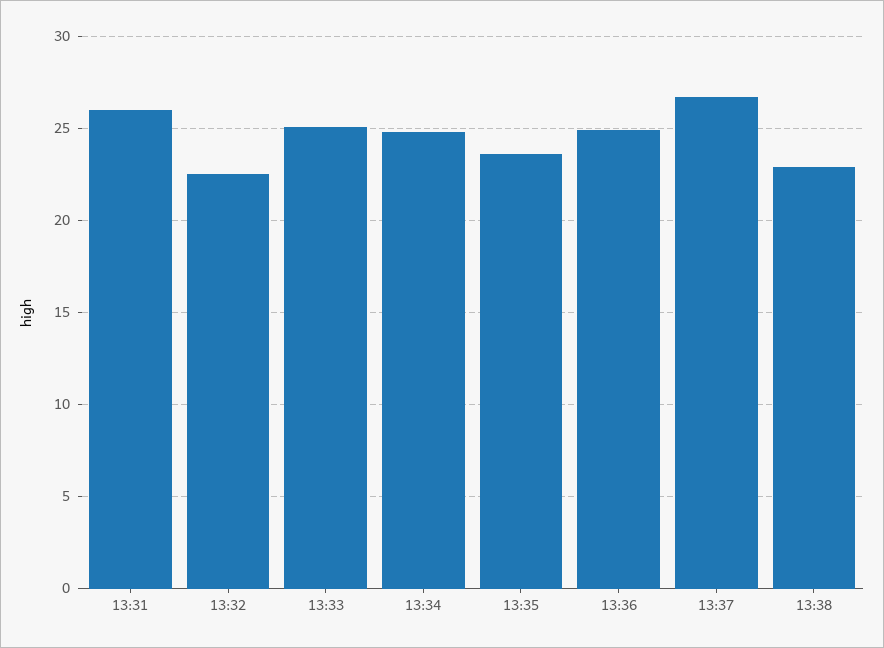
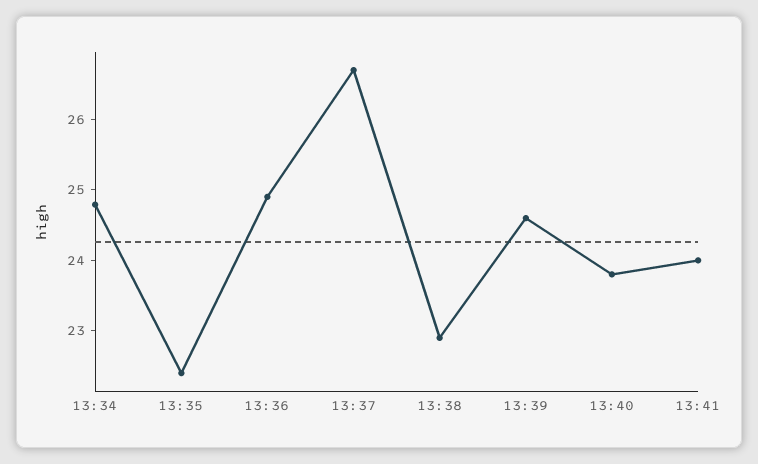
13:31: 26 -> none
13:32: 22.5 -> none
13:33: 25 -> none
13:35: 23.5 -> 22.4
13:39: none -> 24.6
13:40: none -> 23.8
13:41: none -> 24

